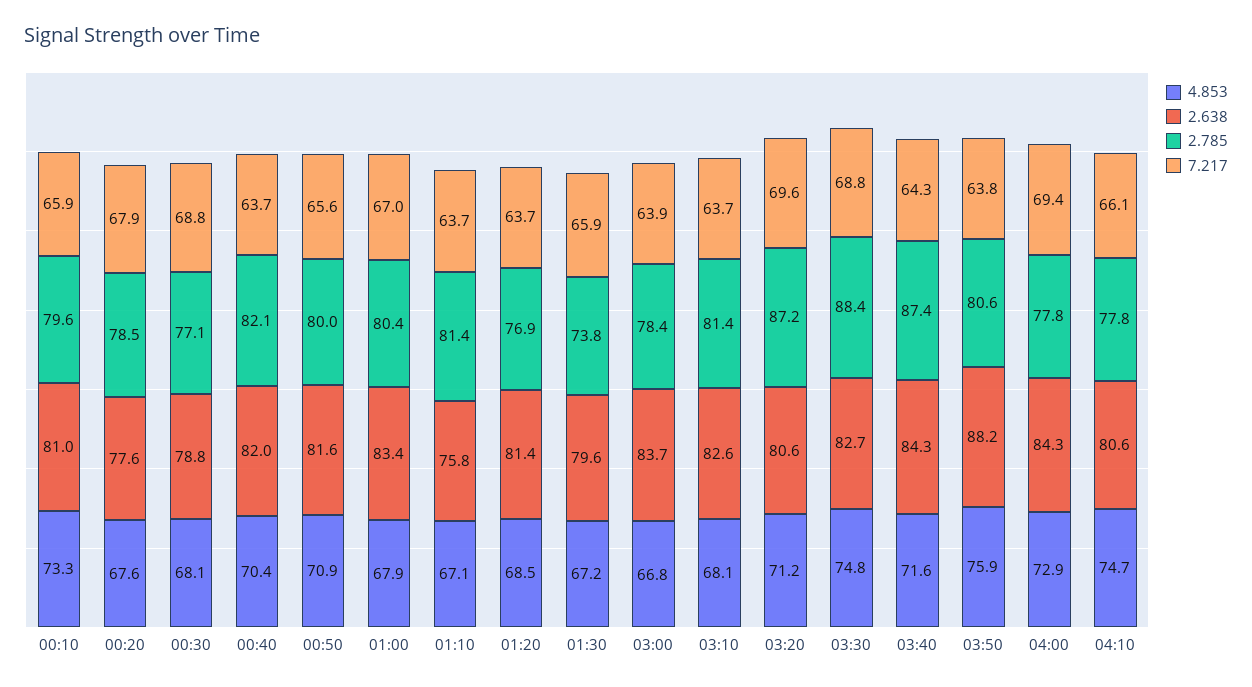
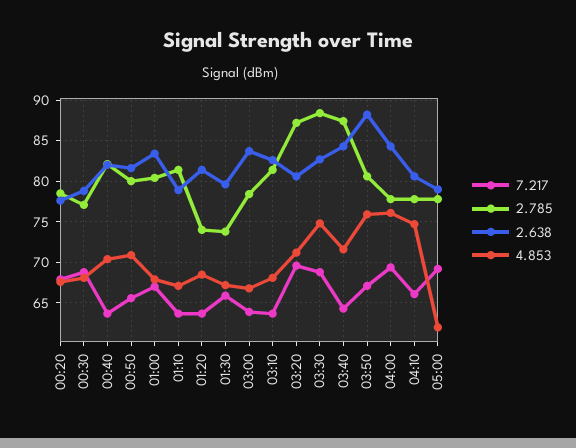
4.853, 00:10: 73.3 -> none
2.638, 00:10: 81 -> none
2.785, 00:10: 79.6 -> none
7.217, 00:10: 65.9 -> none
2.638, 01:10: 75.8 -> 79
2.785, 01:20: 76.9 -> 74
7.217, 03:50: 63.8 -> 67
4.853, 04:00: 72.9 -> 76
7.217, 05:00: none -> 69
2.785, 05:00: none -> 78
2.638, 05:00: none -> 79
4.853, 05:00: none -> 62

